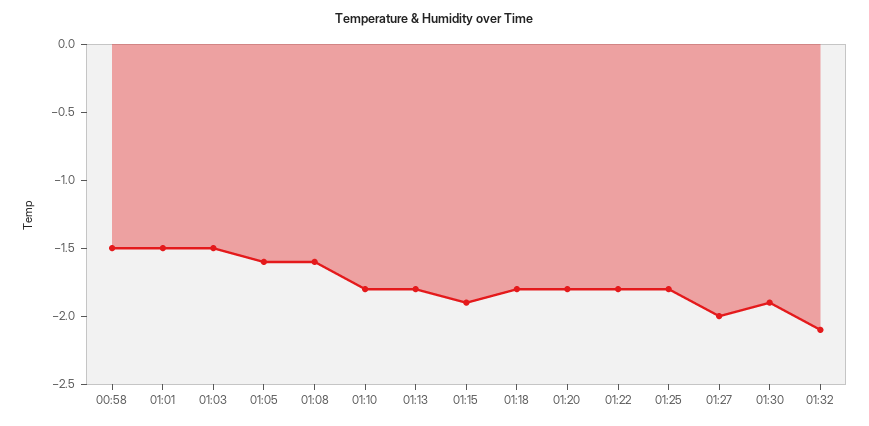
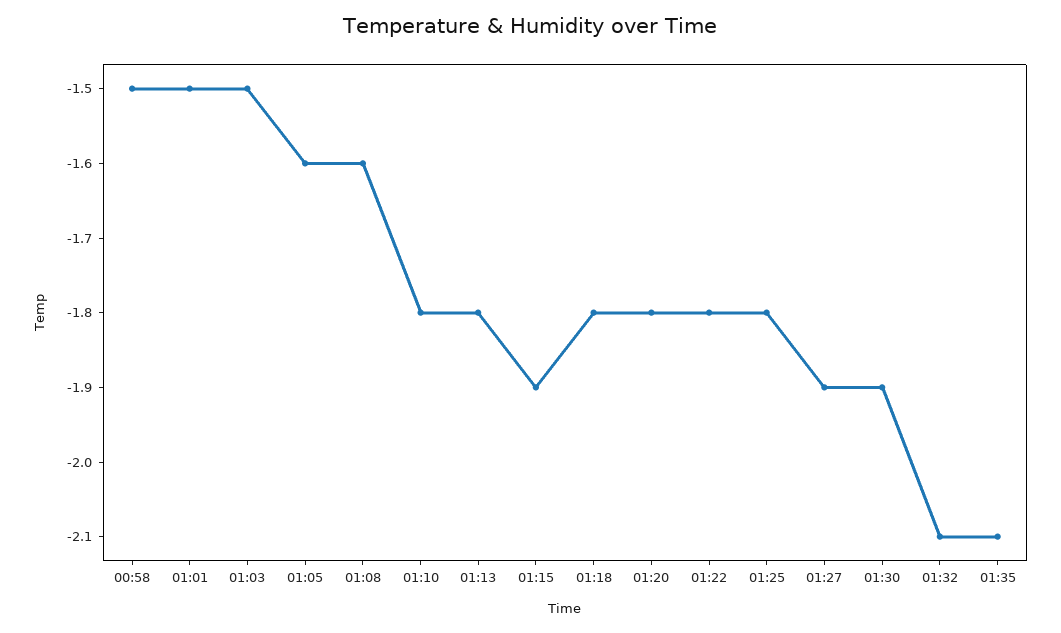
01:27: -2 -> -1.9
01:35: none -> -2.1

